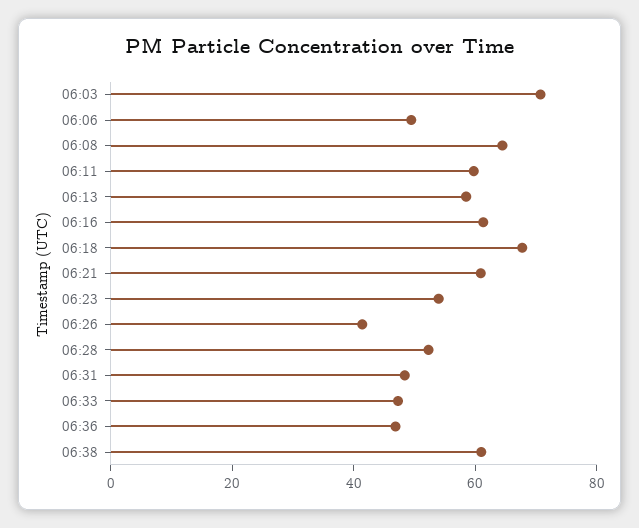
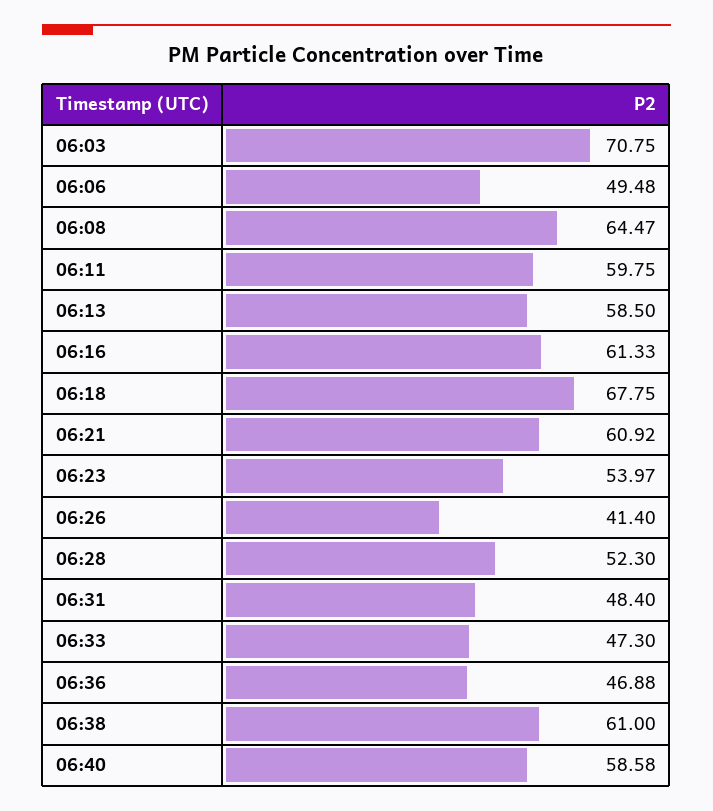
06:40: none -> 58.58

